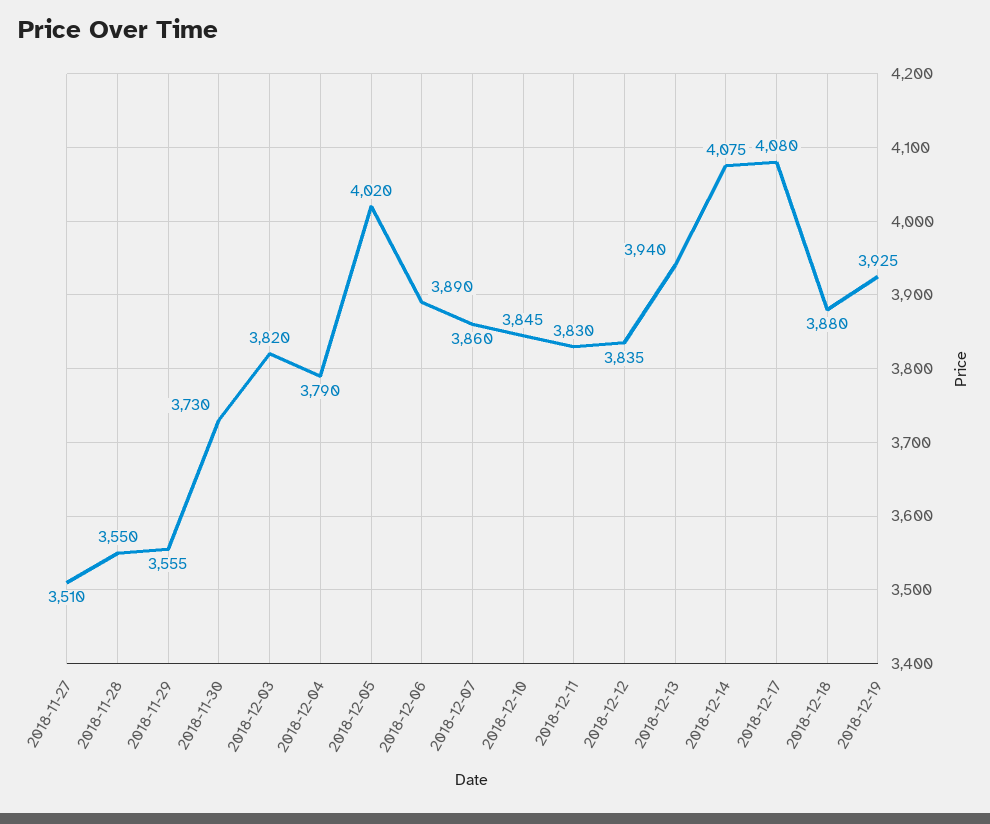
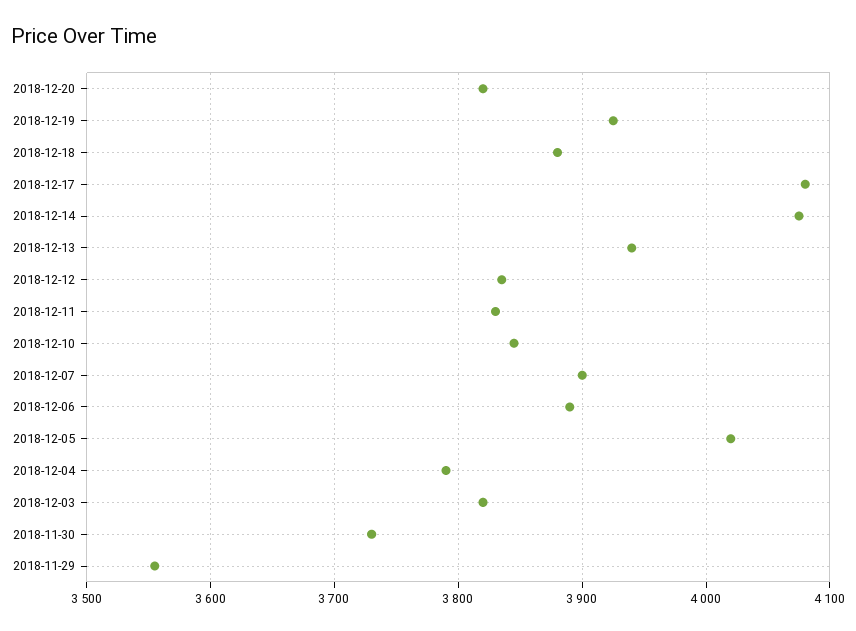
2018-11-27: 3510 -> none
2018-11-28: 3550 -> none
2018-12-07: 3860 -> 3900
2018-12-20: none -> 3820

